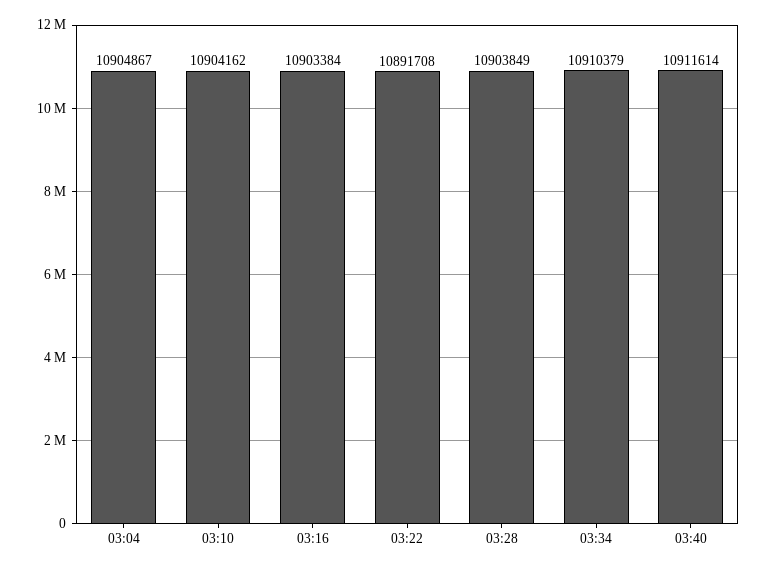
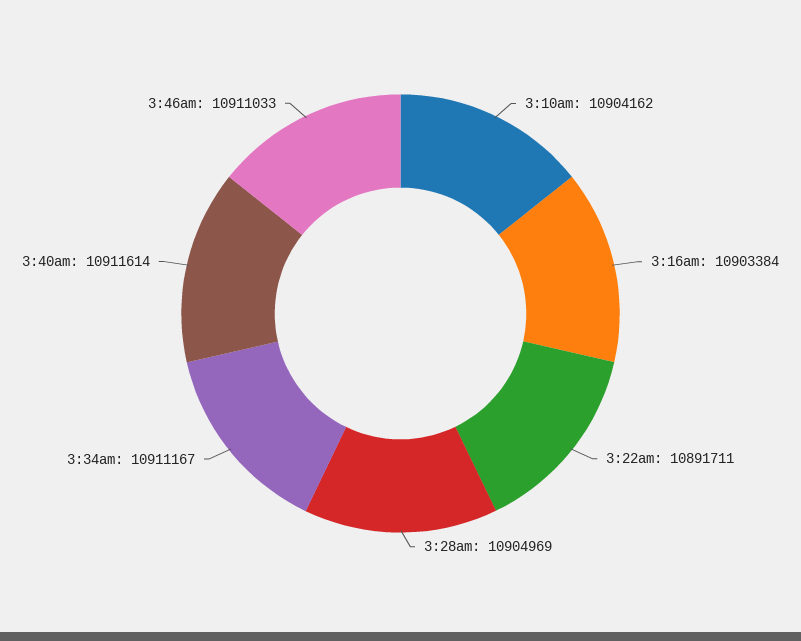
03:04: 10904867 -> none
03:22: 10891708 -> 10891711
03:28: 10903849 -> 10904969
03:34: 10910379 -> 10911167
3:46am: none -> 10911033

